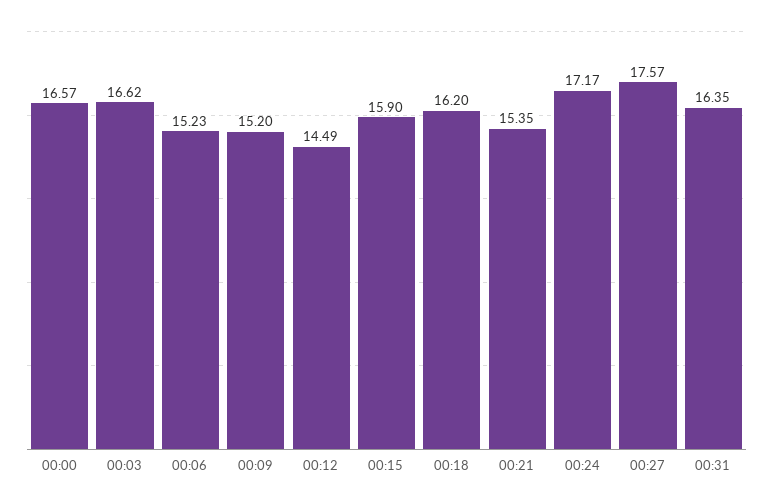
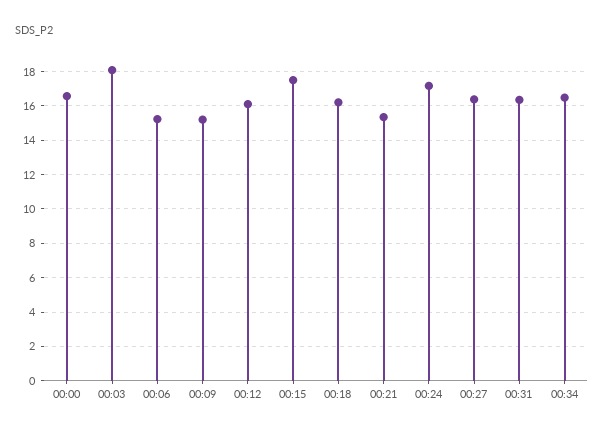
00:03: 16.62 -> 18
00:12: 14.49 -> 16
00:15: 15.9 -> 17.5
00:27: 17.57 -> 16.5
00:34: none -> 16.5

